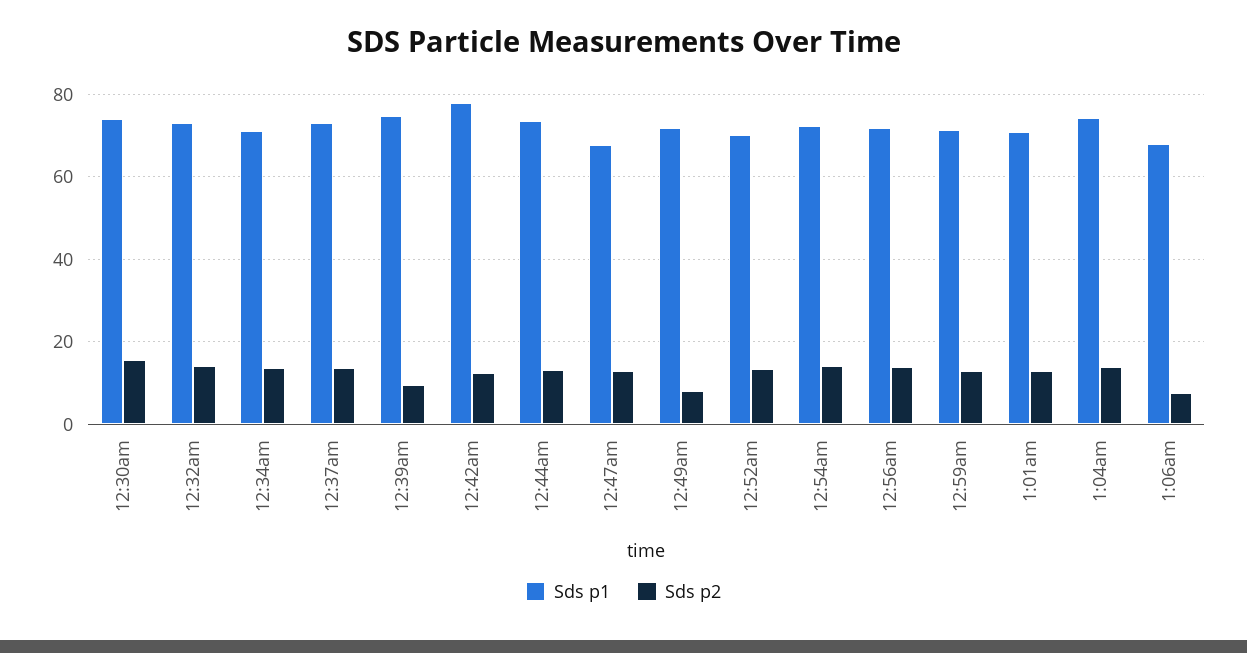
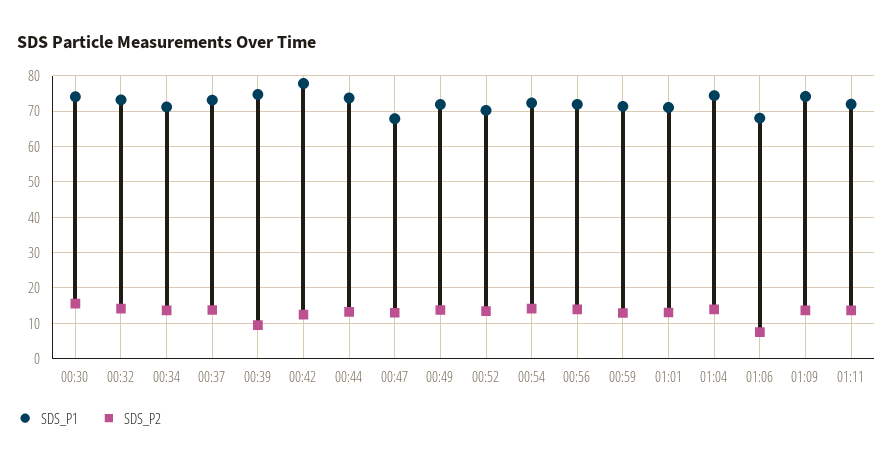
Sds p2, 12:49am: 8 -> 14
Sds p1, 01:09: none -> 74
Sds p2, 01:09: none -> 14
Sds p1, 01:11: none -> 72
Sds p2, 01:11: none -> 14

